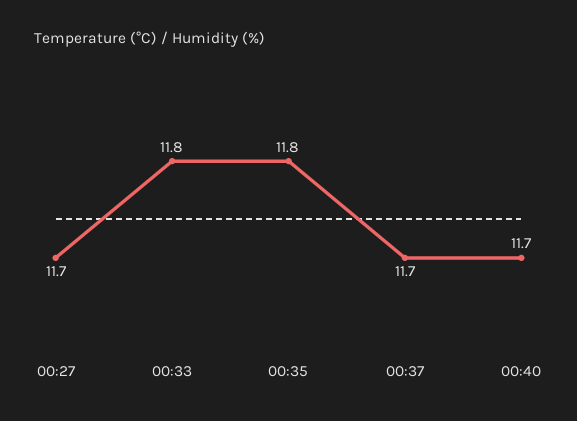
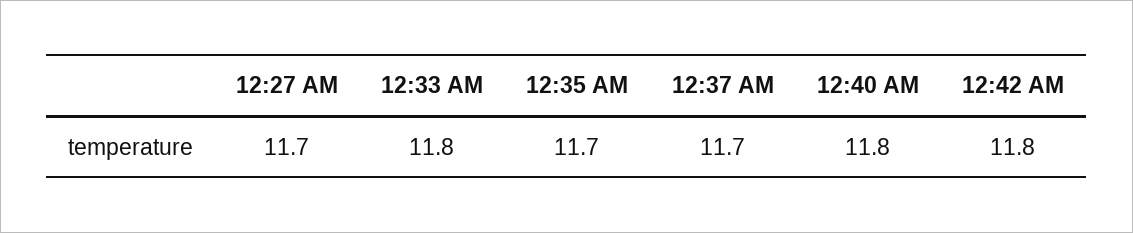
00:35: 11.8 -> 11.7
00:40: 11.7 -> 11.8
12:42 AM: none -> 11.8

